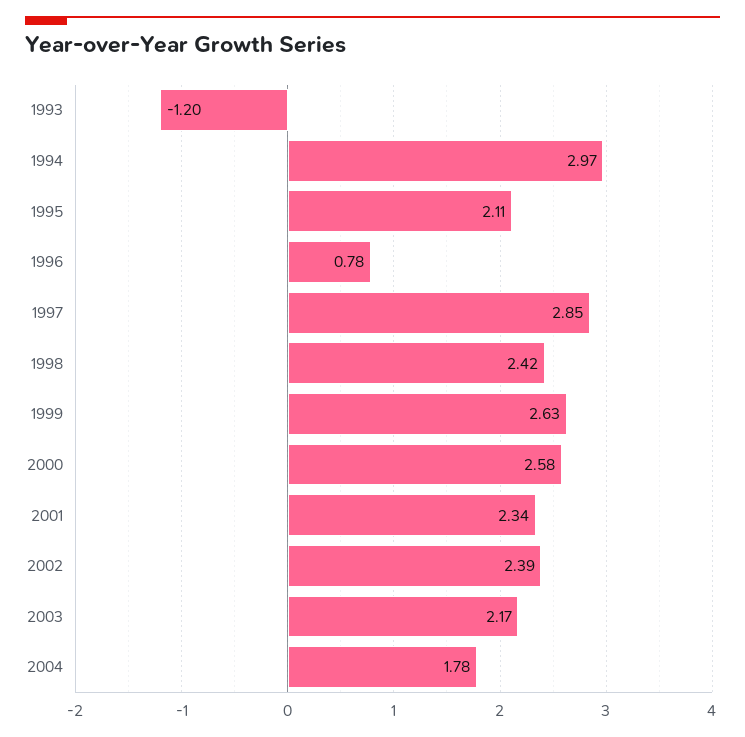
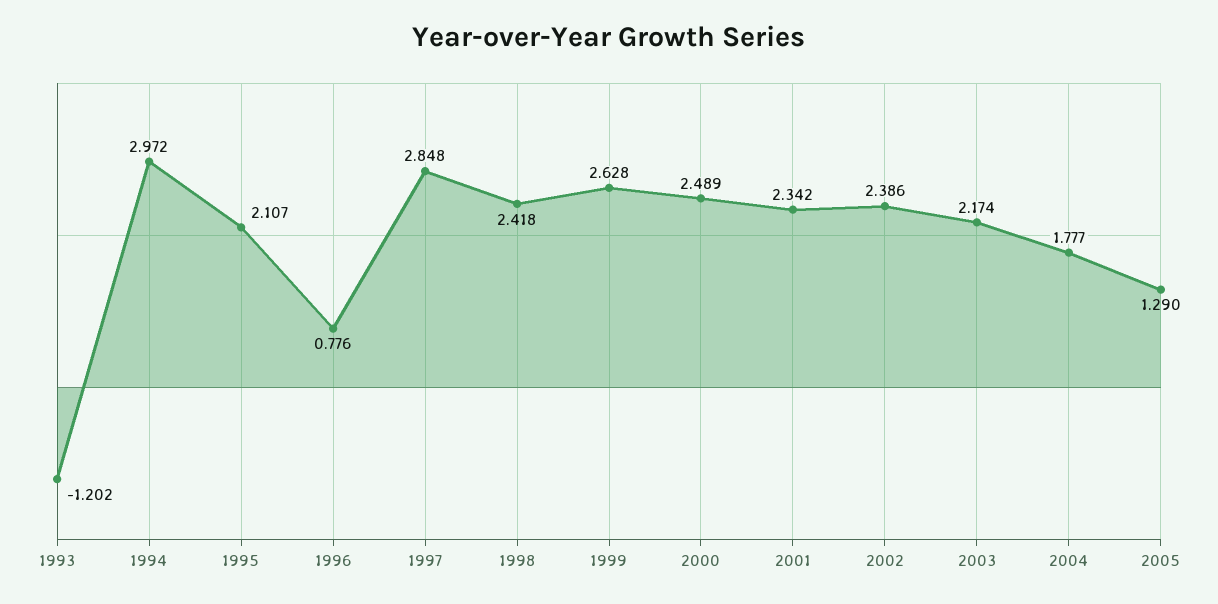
2000: 2.58 -> 2.489
2005: none -> 1.29

